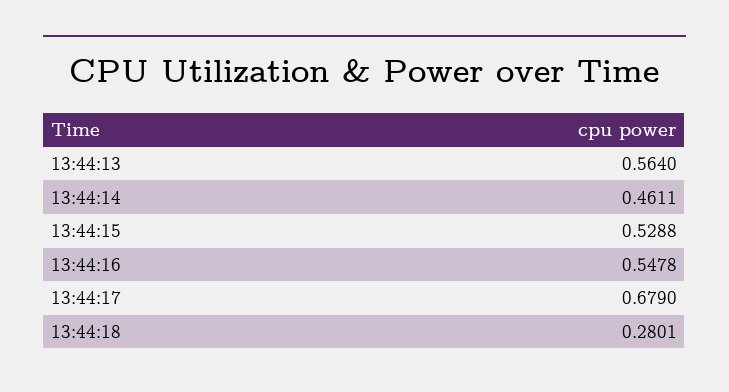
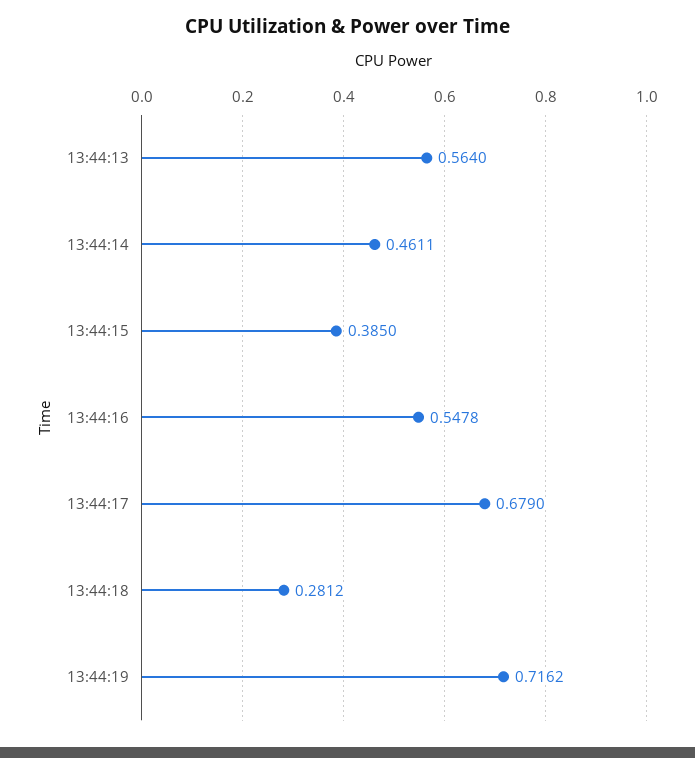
13:44:15: 0.5288 -> 0.385
13:44:18: 0.2801 -> 0.2812
13:44:19: none -> 0.7162

